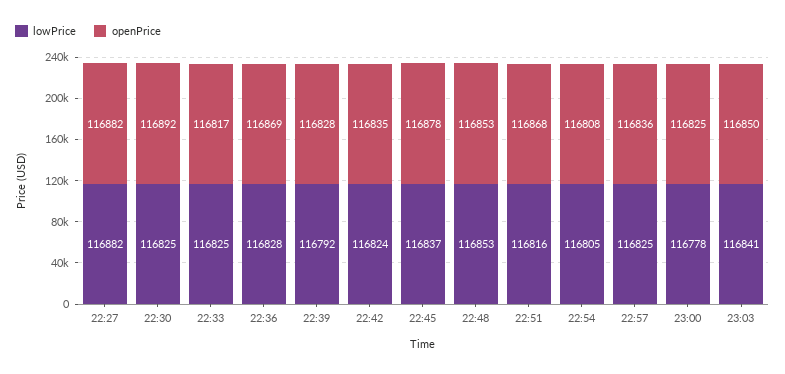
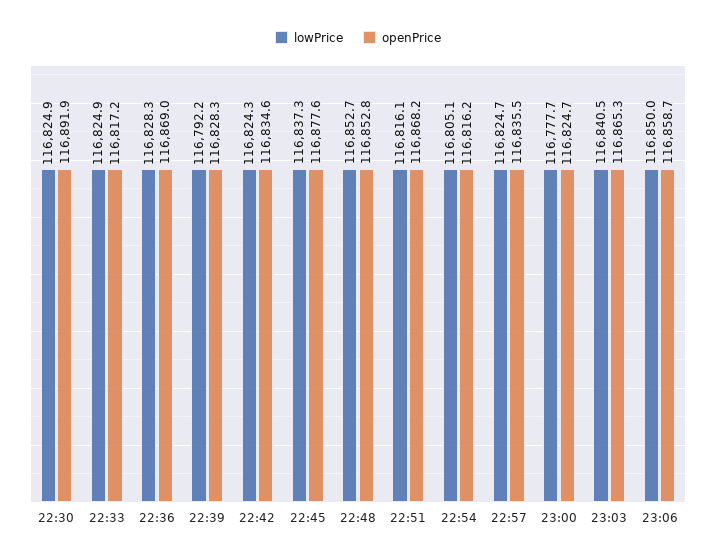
lowPrice, 22:27: 116882 -> none
openPrice, 22:27: 116882 -> none
openPrice, 22:54: 116808 -> 116816.2
openPrice, 23:03: 116850 -> 116865.3
lowPrice, 23:06: none -> 116850
openPrice, 23:06: none -> 116858.7

